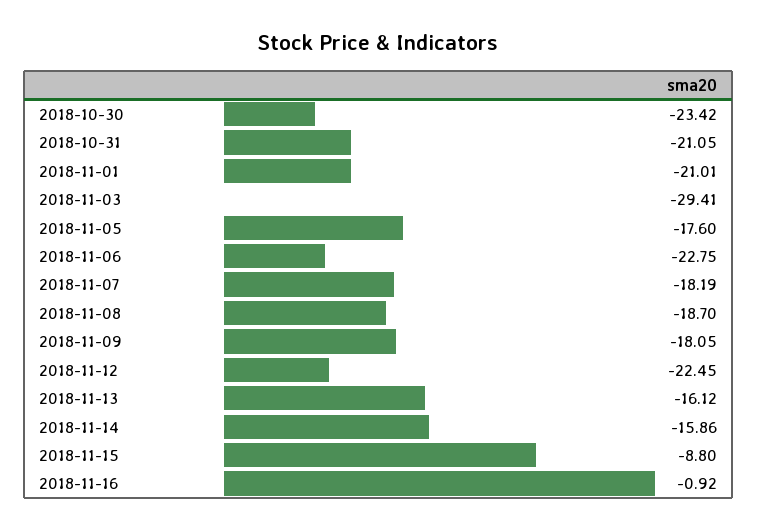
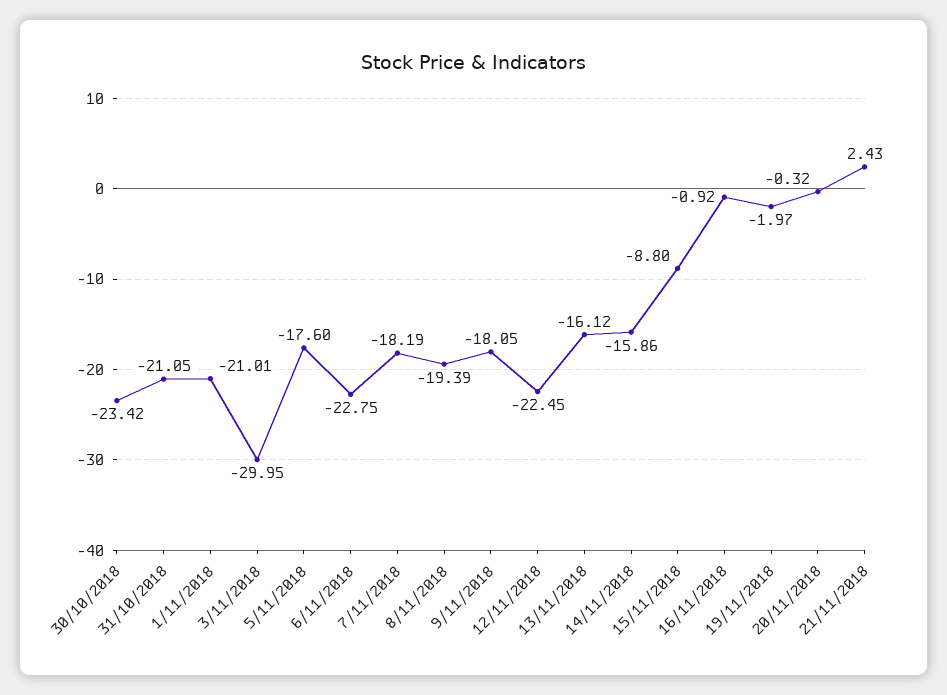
2018-11-03: -29.41 -> -29.95
2018-11-08: -18.7 -> -19.39
19/11/2018: none -> -1.97
20/11/2018: none -> -0.32
21/11/2018: none -> 2.43

